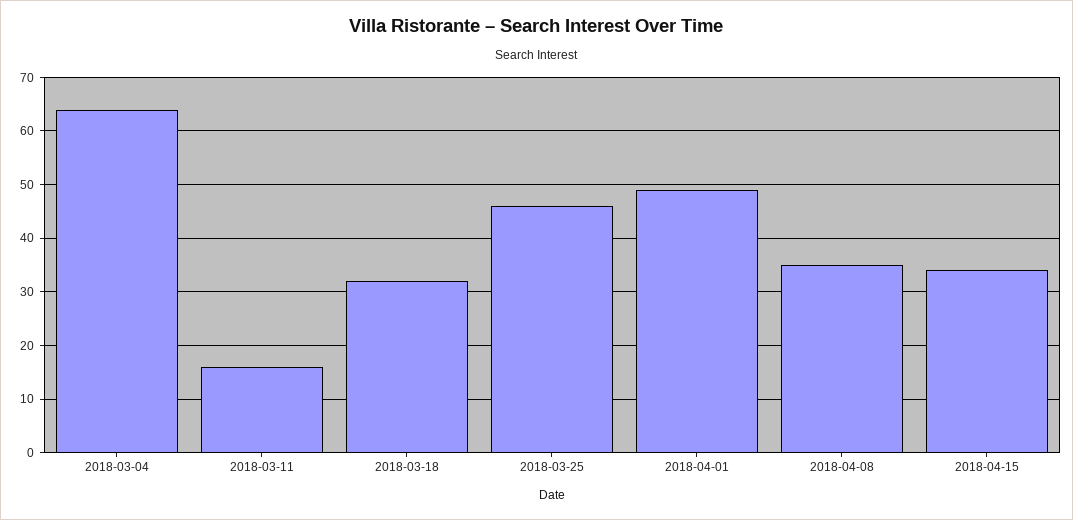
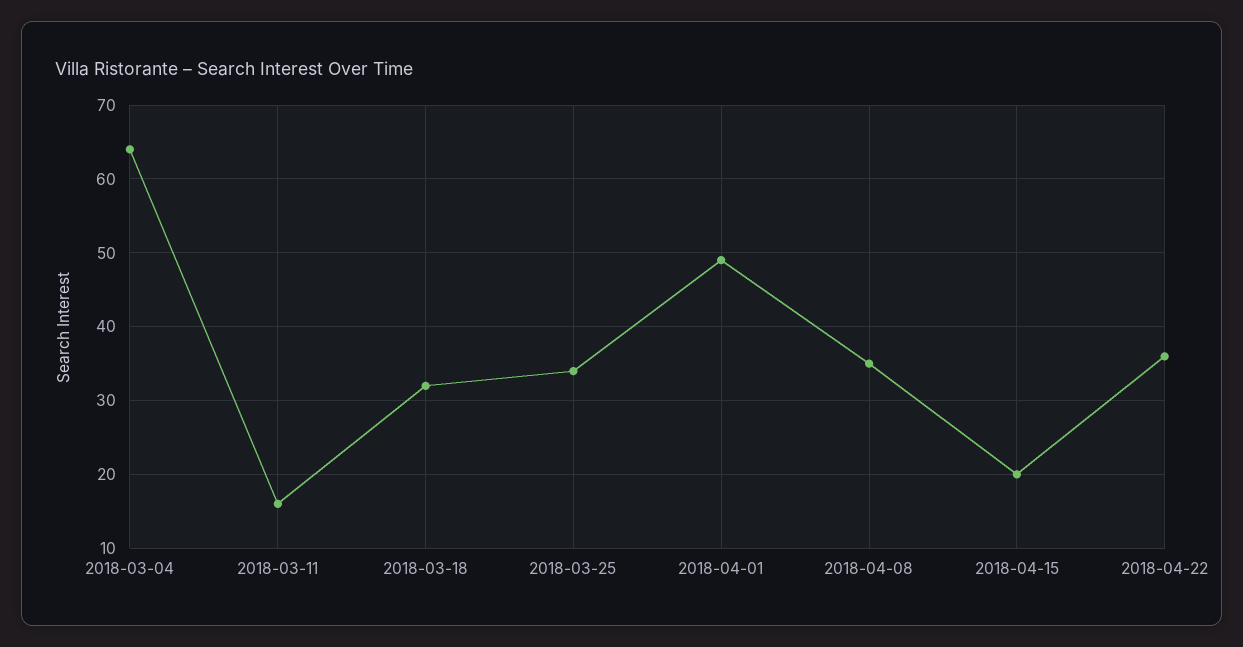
2018-03-25: 45 -> 34
2018-04-15: 35 -> 20
2018-04-22: none -> 36

